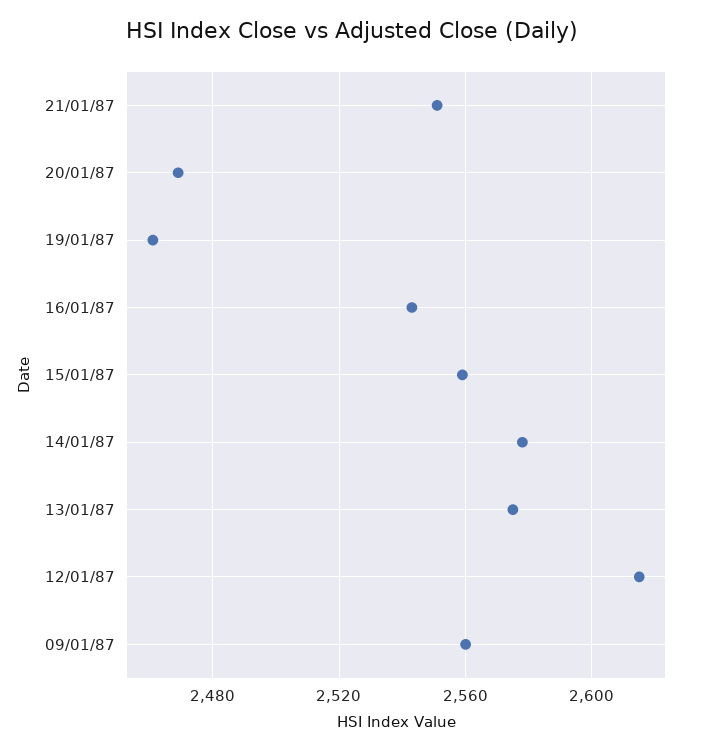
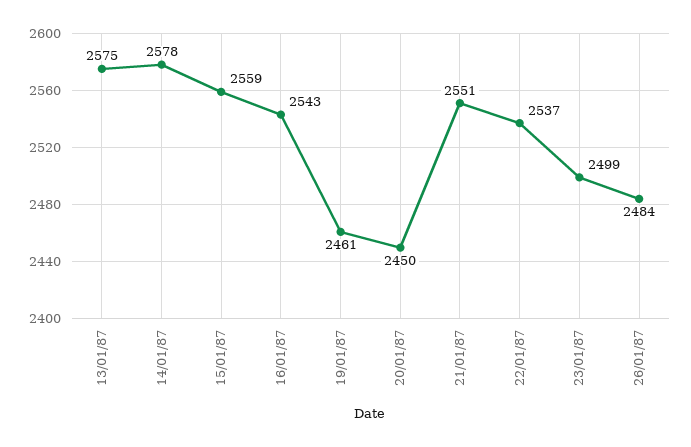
20/01/87: 2470 -> 2450
12/01/87: 2615 -> none
09/01/87: 2560 -> none
22/01/87: none -> 2537
23/01/87: none -> 2499
26/01/87: none -> 2484

